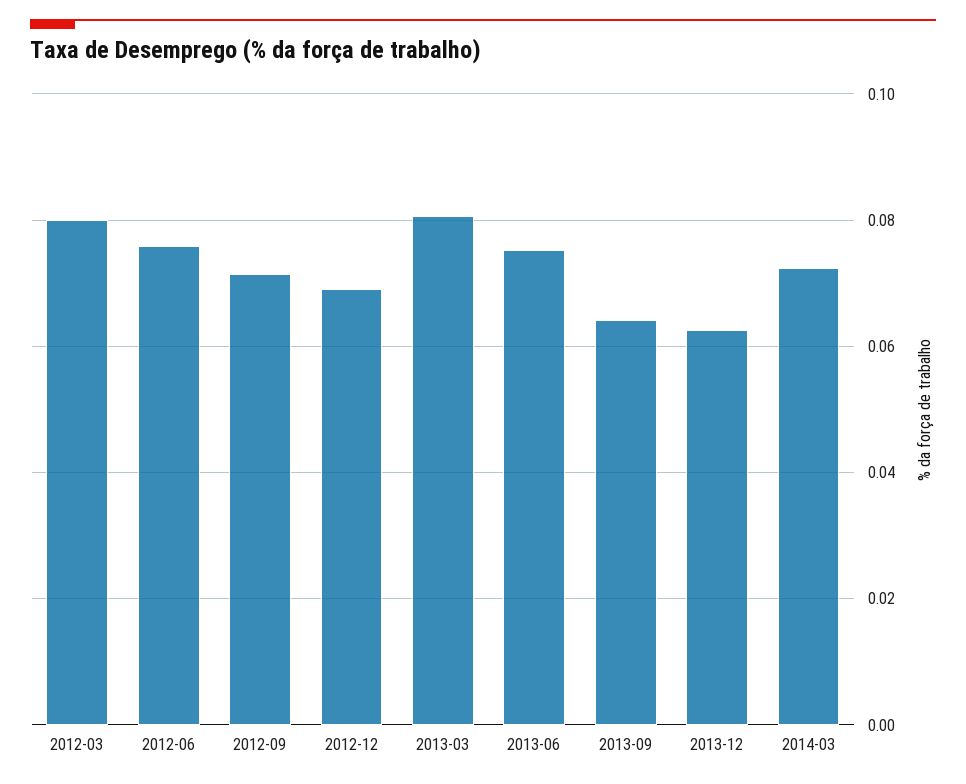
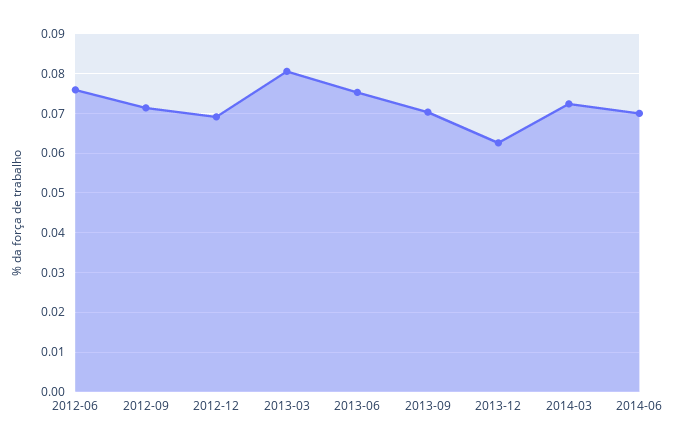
2012-03: 0.08 -> none
2013-09: 0.064 -> 0.07
2014-06: none -> 0.07

